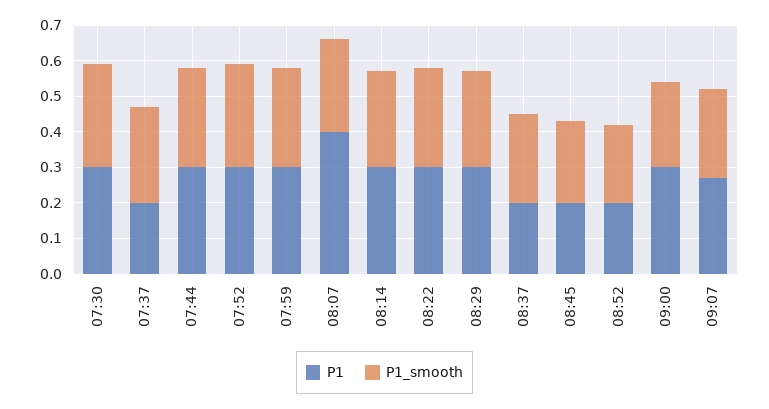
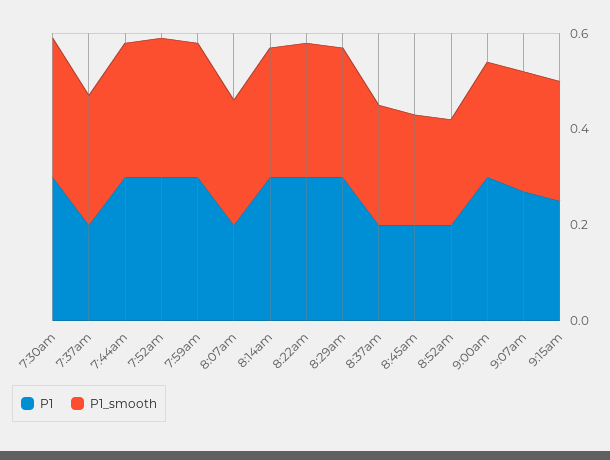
P1, 08:07: 0.4 -> 0.2
P1, 9:15am: none -> 0.25
P1_smooth, 9:15am: none -> 0.25

